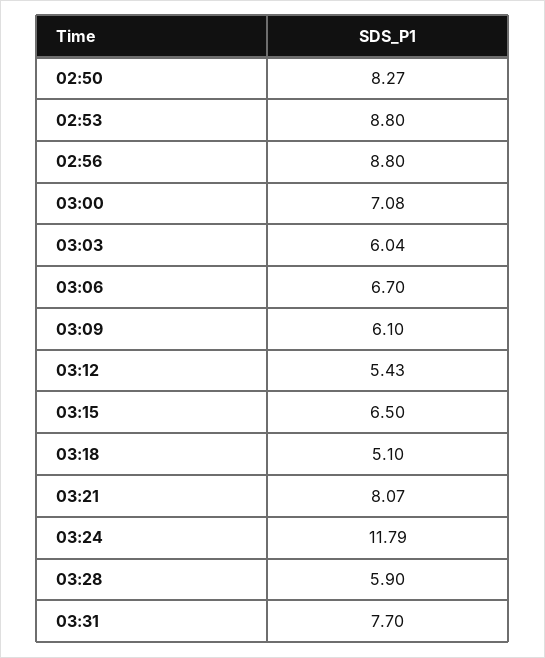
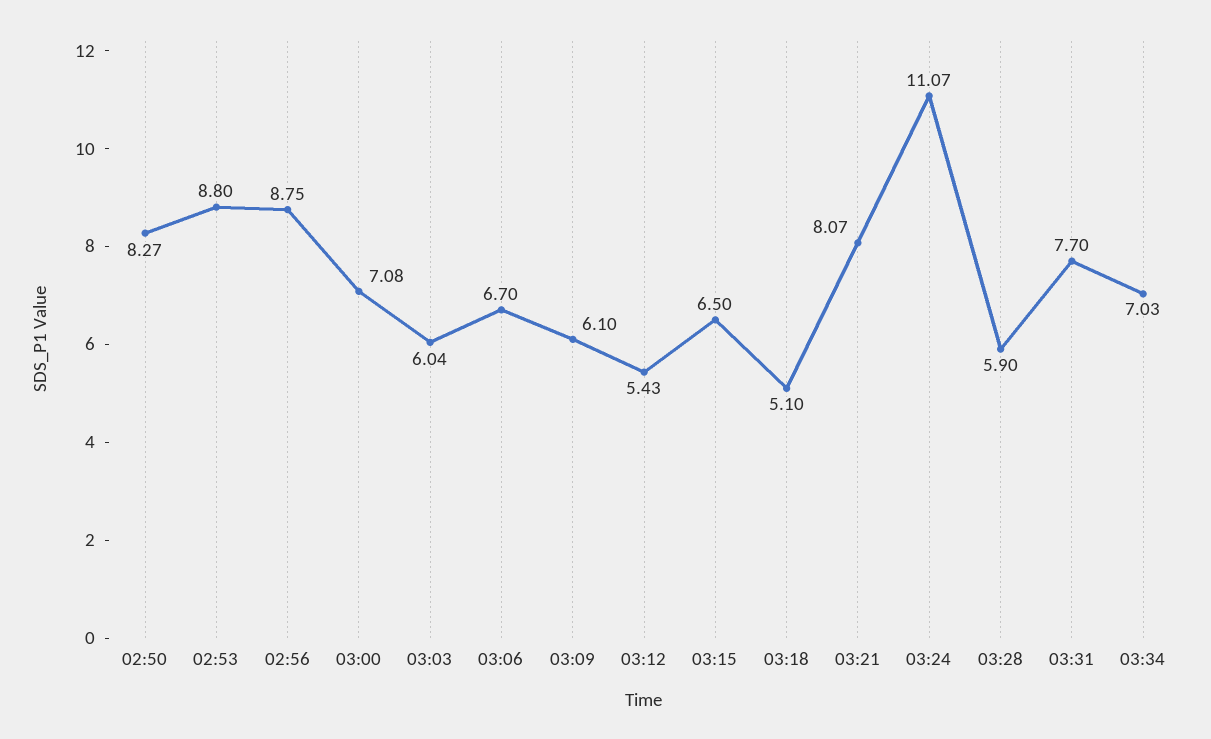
02:56: 8.8 -> 8.75
03:24: 11.79 -> 11.07
03:34: none -> 7.03

